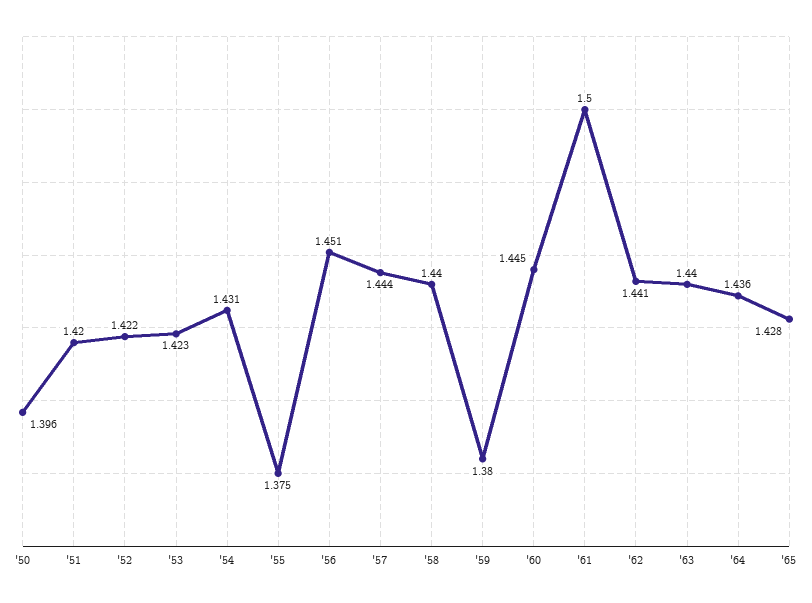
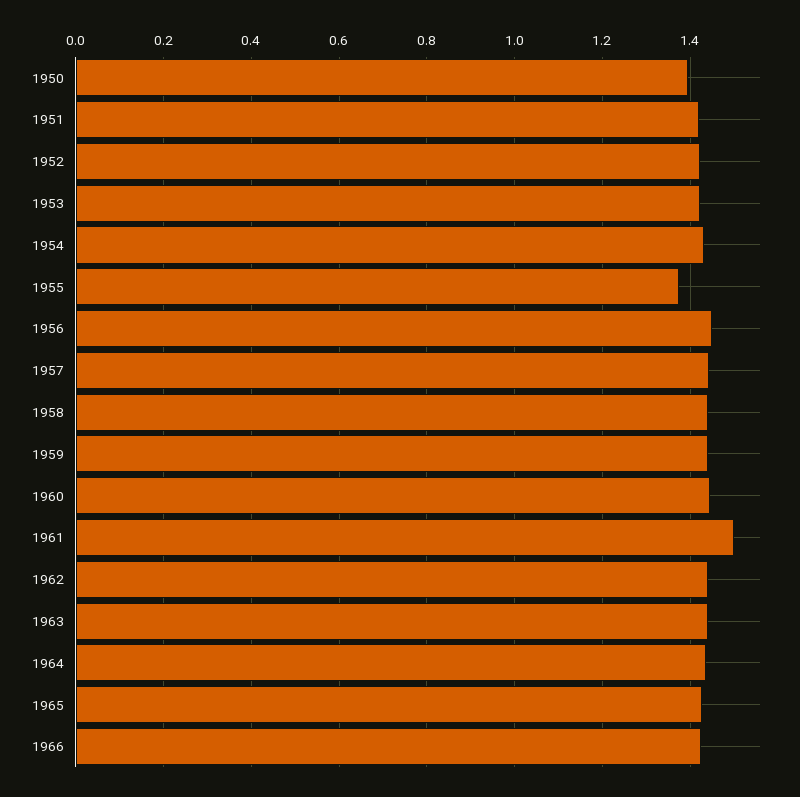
'59: 1.38 -> 1.44
1966: none -> 1.42

